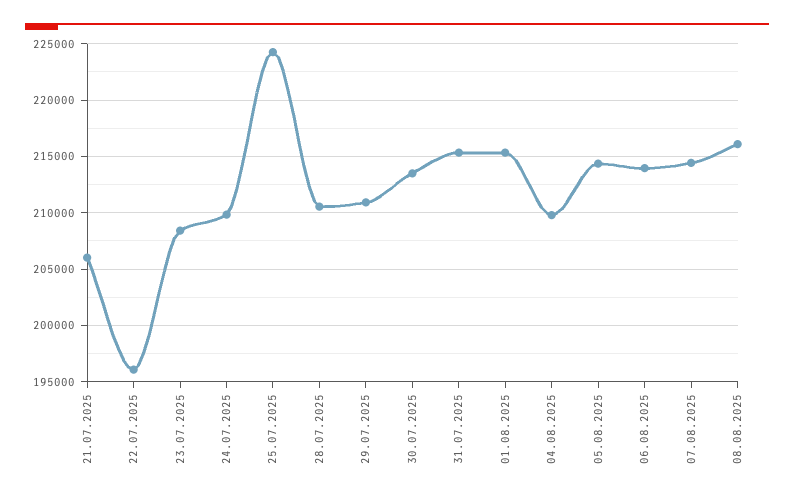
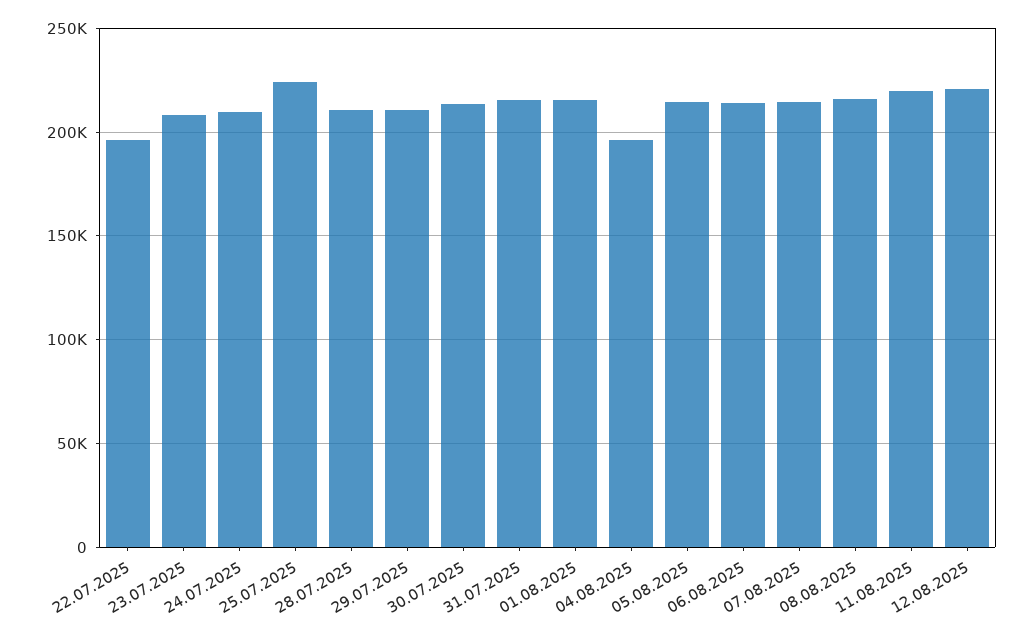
21.07.2025: 206000 -> none
04.08.2025: 210000 -> 195000
11.08.2025: none -> 220000
12.08.2025: none -> 220000

